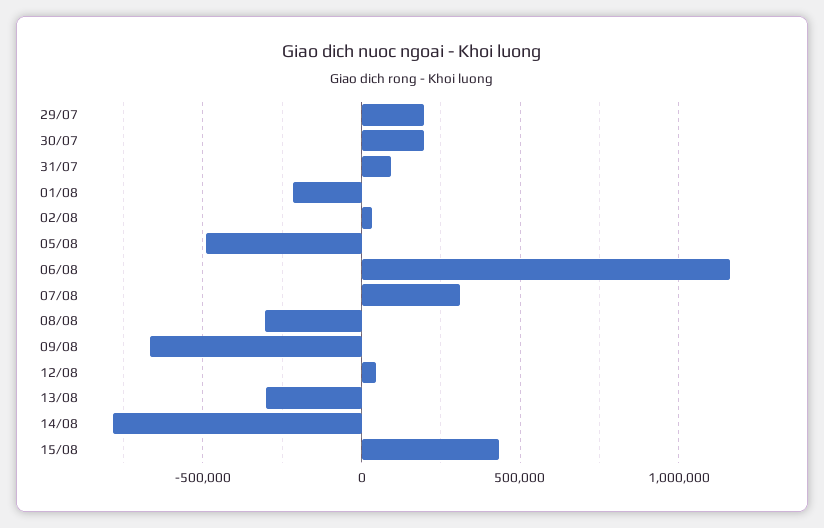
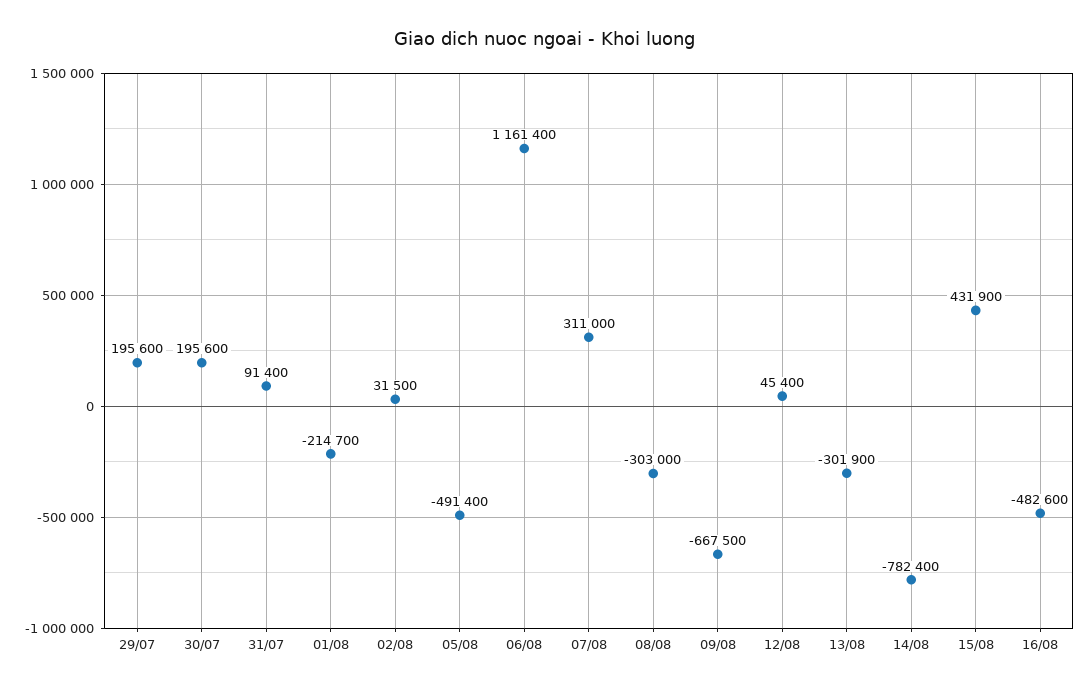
16/08: none -> -482600

